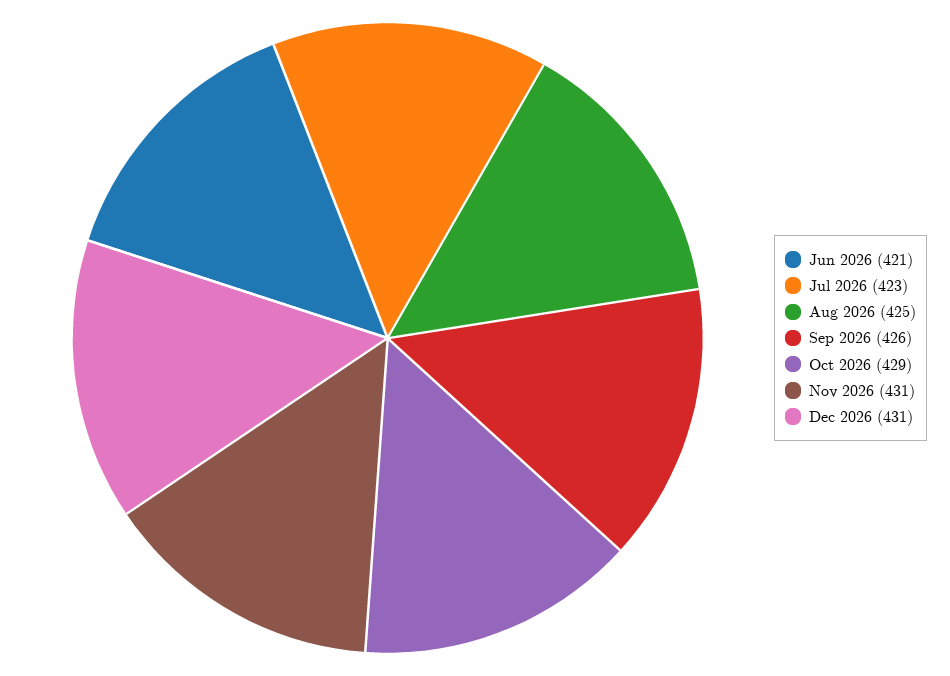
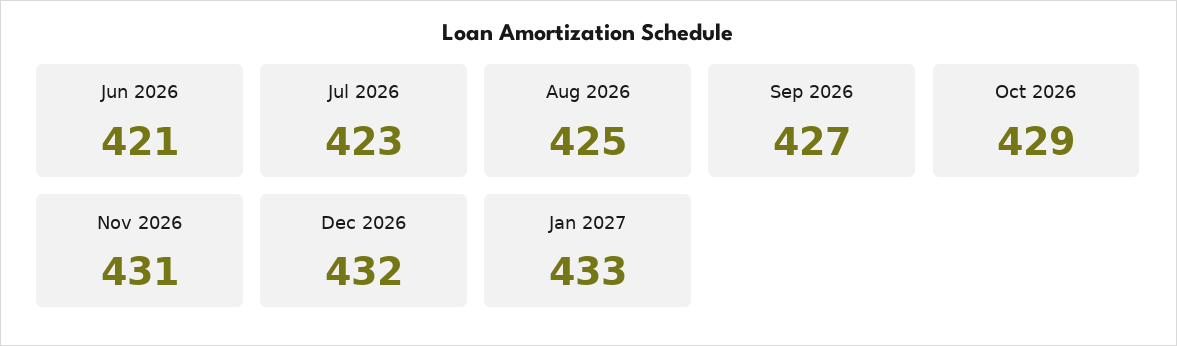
Sep 2026: 426 -> 427
Dec 2026: 431 -> 432
Jan 2027: none -> 433

